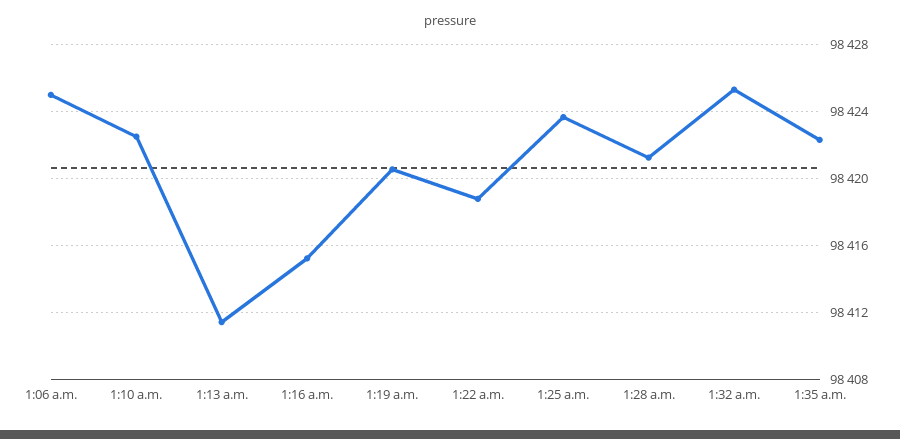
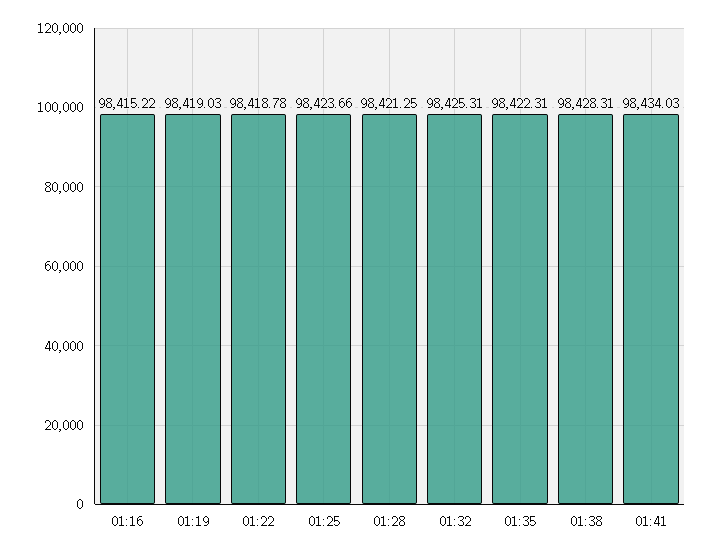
1:06 a.m.: 98425 -> none
1:10 a.m.: 98422.5 -> none
1:13 a.m.: 98411.5 -> none
1:19 a.m.: 98420.5 -> 98419.03
01:38: none -> 98428.31
01:41: none -> 98434.03

